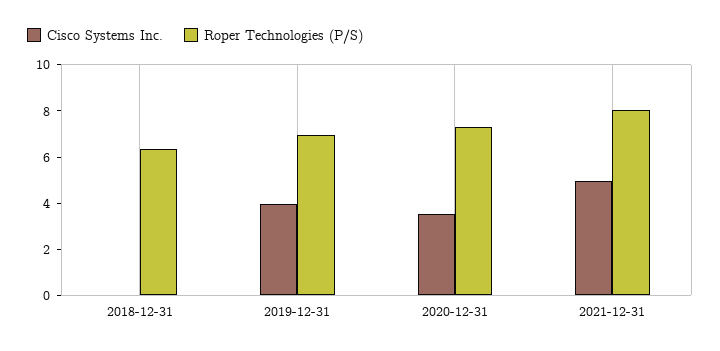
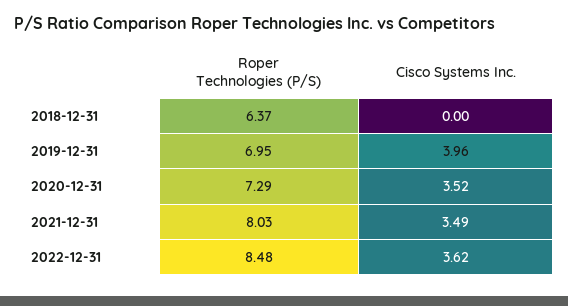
Cisco Systems Inc., 2021-12-31: 5 -> 3.49
Roper Technologies (P/S), 2022-12-31: none -> 8.48
Cisco Systems Inc., 2022-12-31: none -> 3.62

